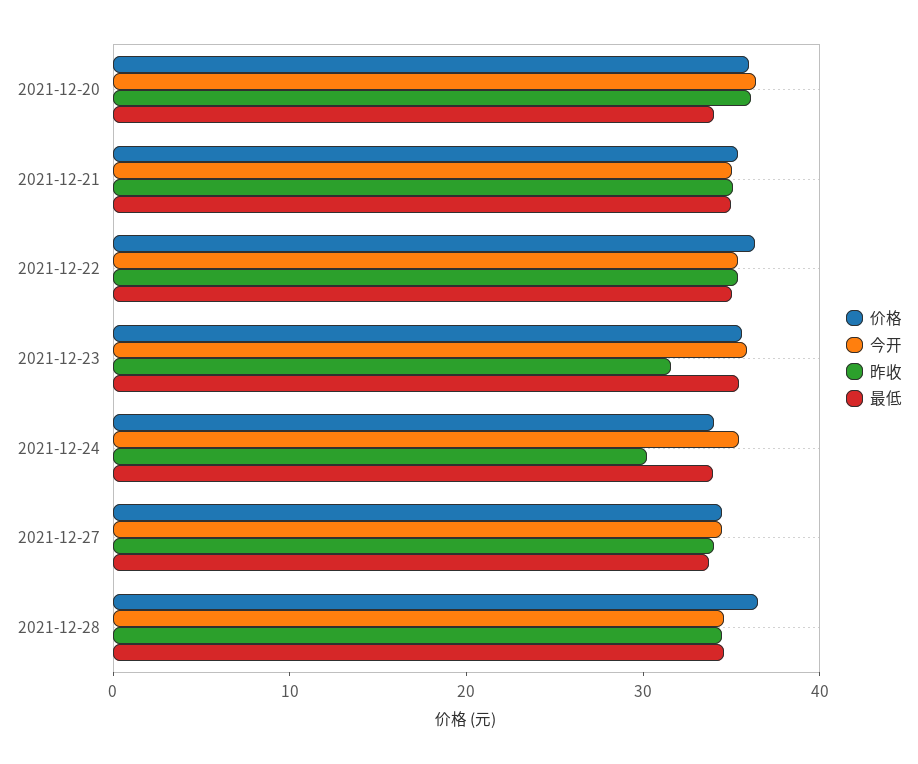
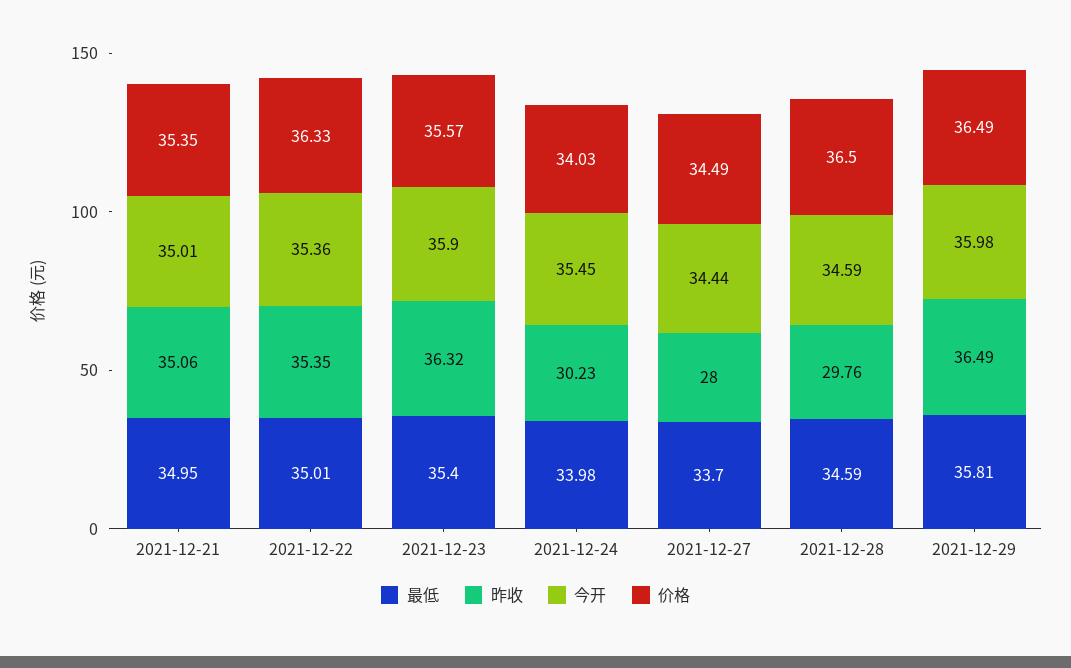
价格, 2021-12-20: 36 -> none
今开, 2021-12-20: 36 -> none
昨收, 2021-12-20: 36 -> none
最低, 2021-12-20: 34 -> none
昨收, 2021-12-23: 32 -> 36.32
昨收, 2021-12-27: 34 -> 28
昨收, 2021-12-28: 34 -> 29.76
最低, 2021-12-29: none -> 35.81
昨收, 2021-12-29: none -> 36.49
今开, 2021-12-29: none -> 35.98
价格, 2021-12-29: none -> 36.49

